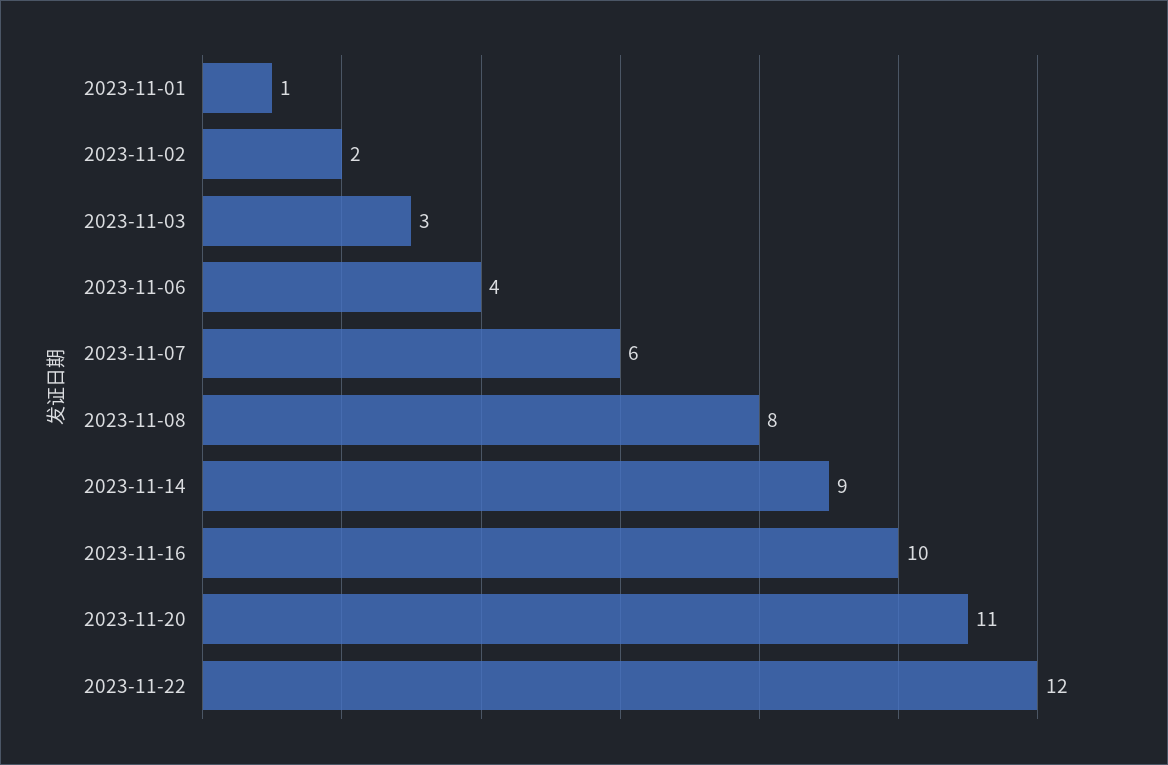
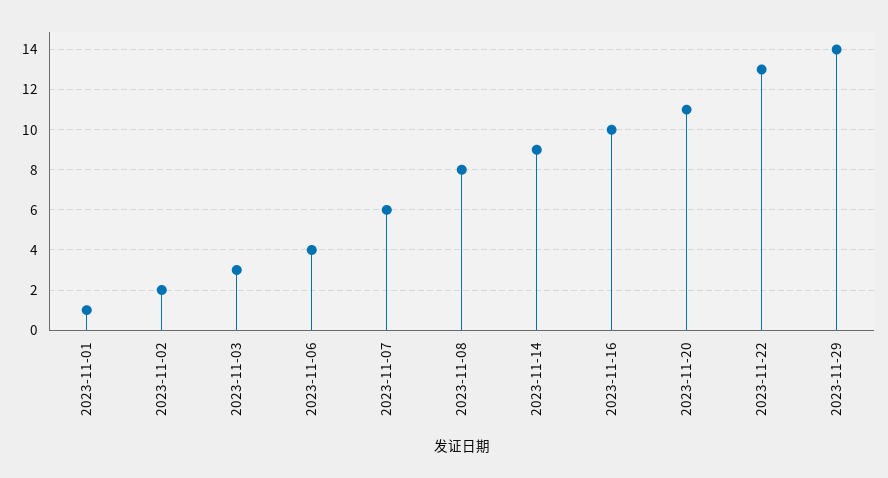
2023-11-22: 12 -> 13
2023-11-29: none -> 14

